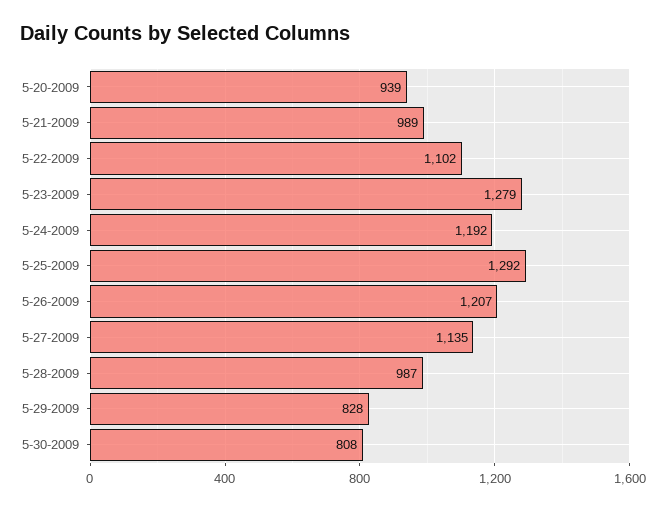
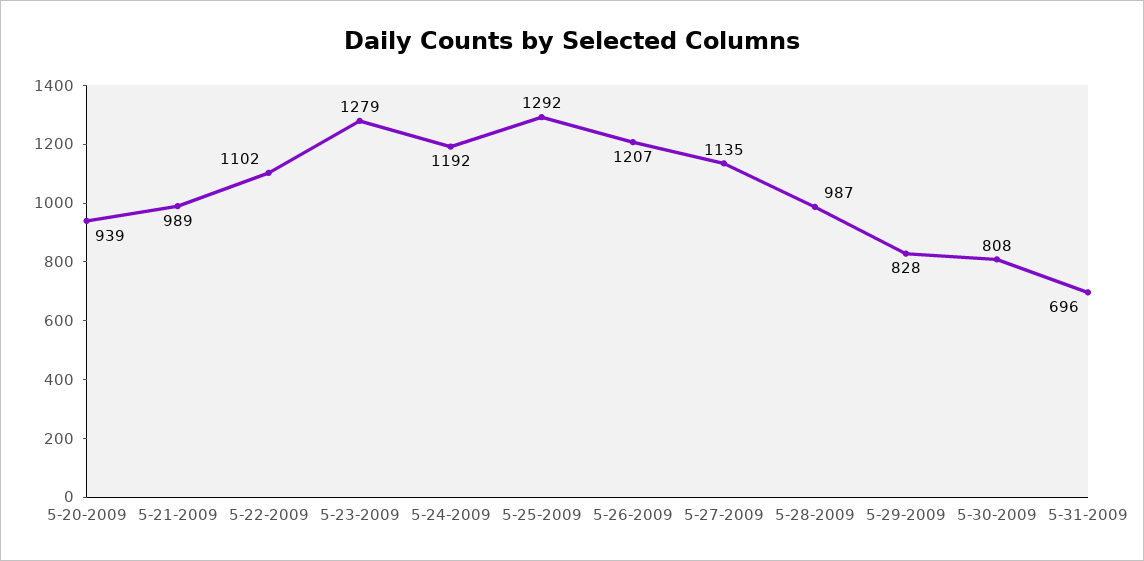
5-31-2009: none -> 696

